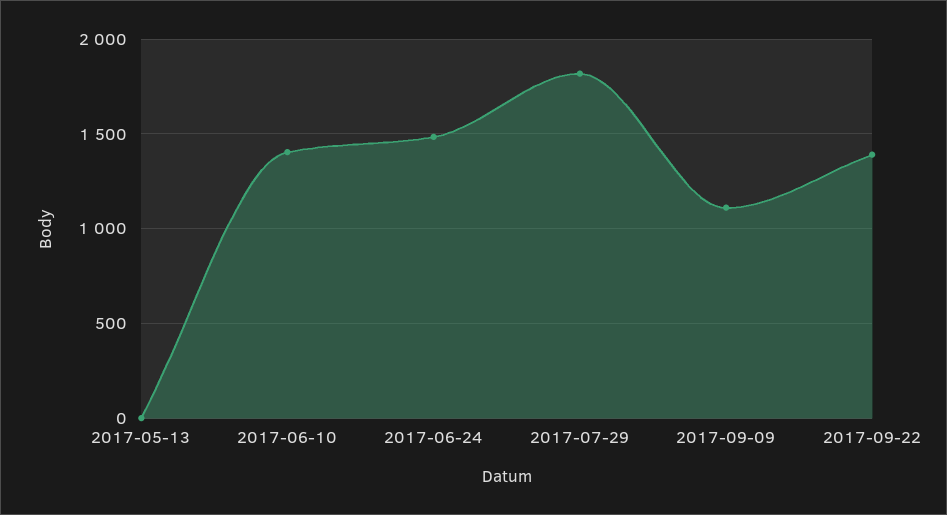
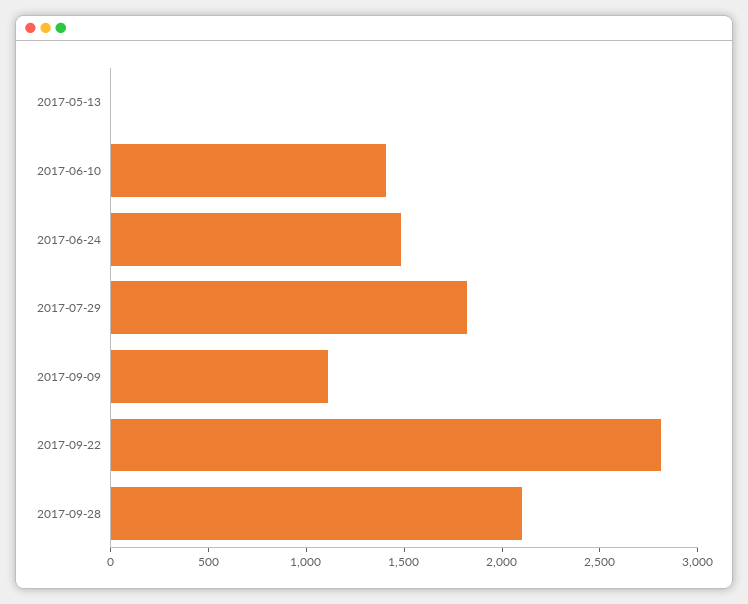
2017-09-22: 1400 -> 2800
2017-09-28: none -> 2100

